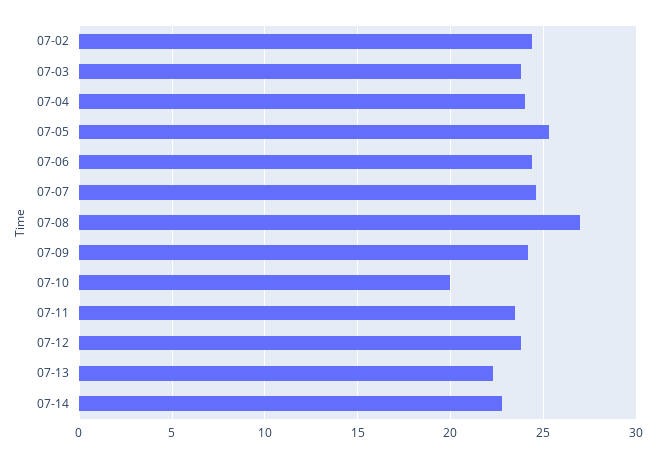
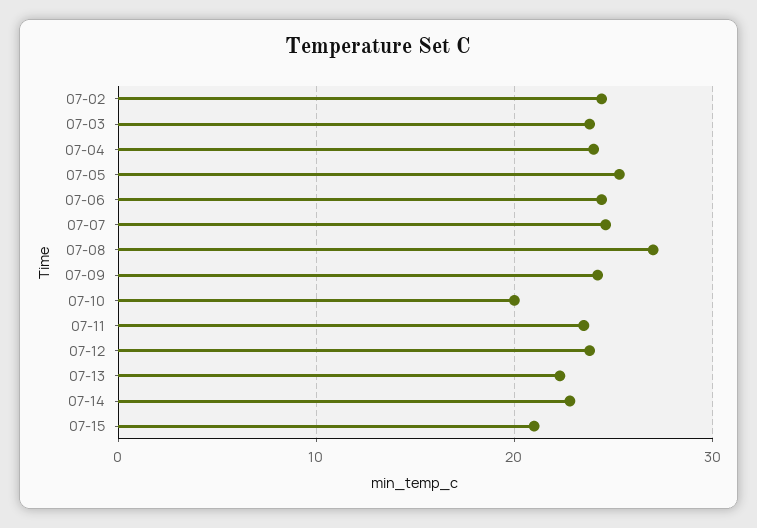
07-15: none -> 21

